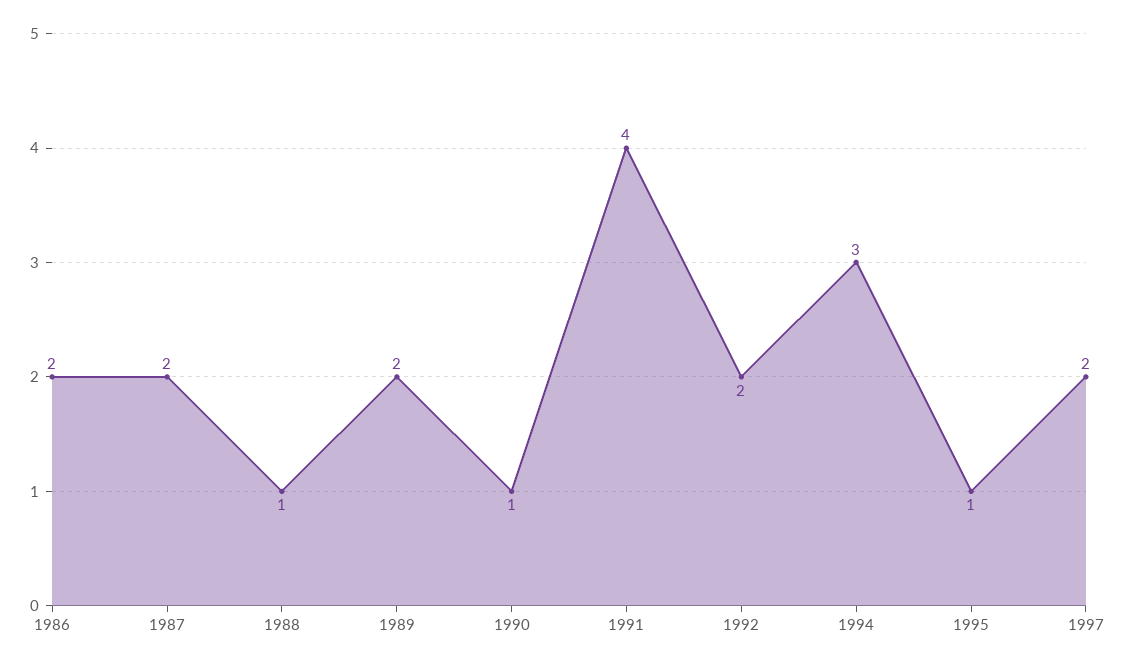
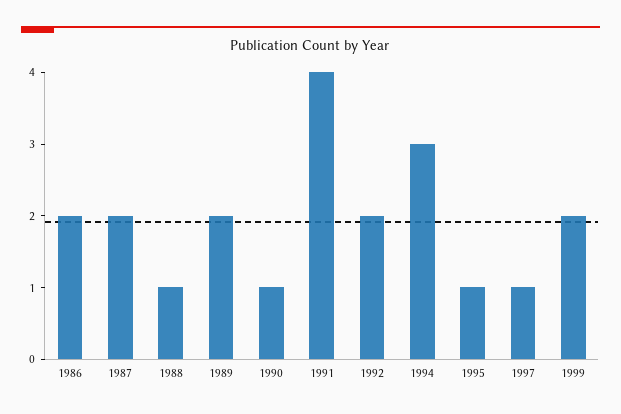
1997: 2 -> 1
1999: none -> 2

